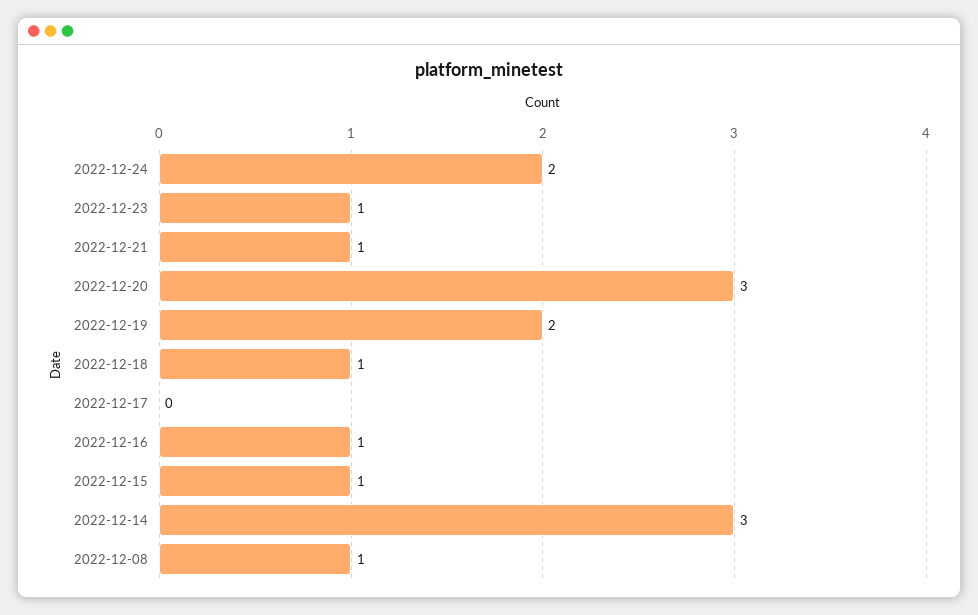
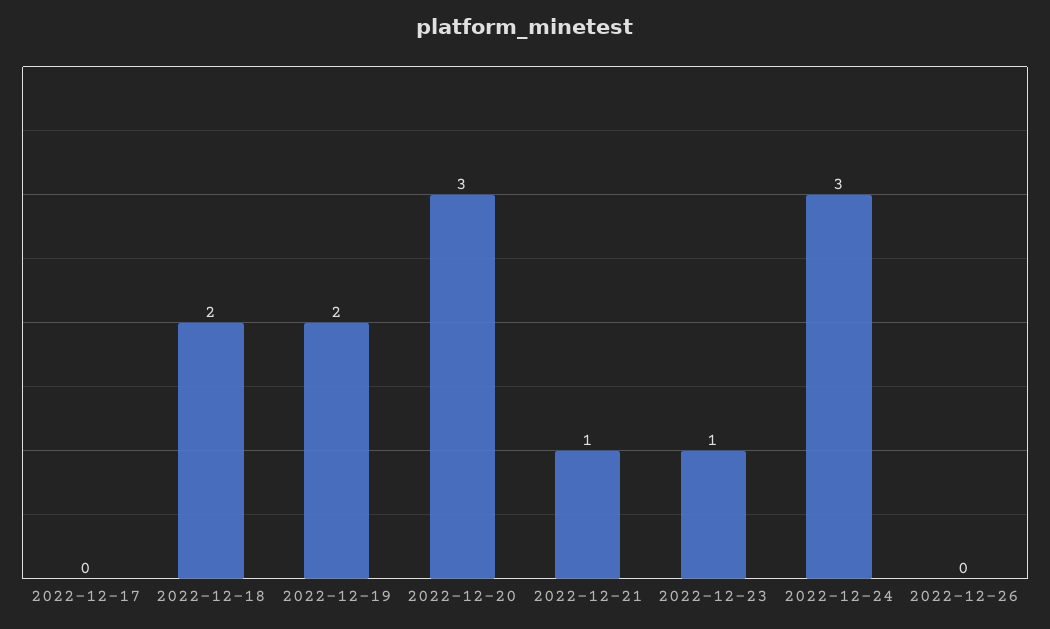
2022-12-24: 2 -> 3
2022-12-18: 1 -> 2
2022-12-16: 1 -> none
2022-12-15: 1 -> none
2022-12-14: 3 -> none
2022-12-08: 1 -> none
2022-12-26: none -> 0

